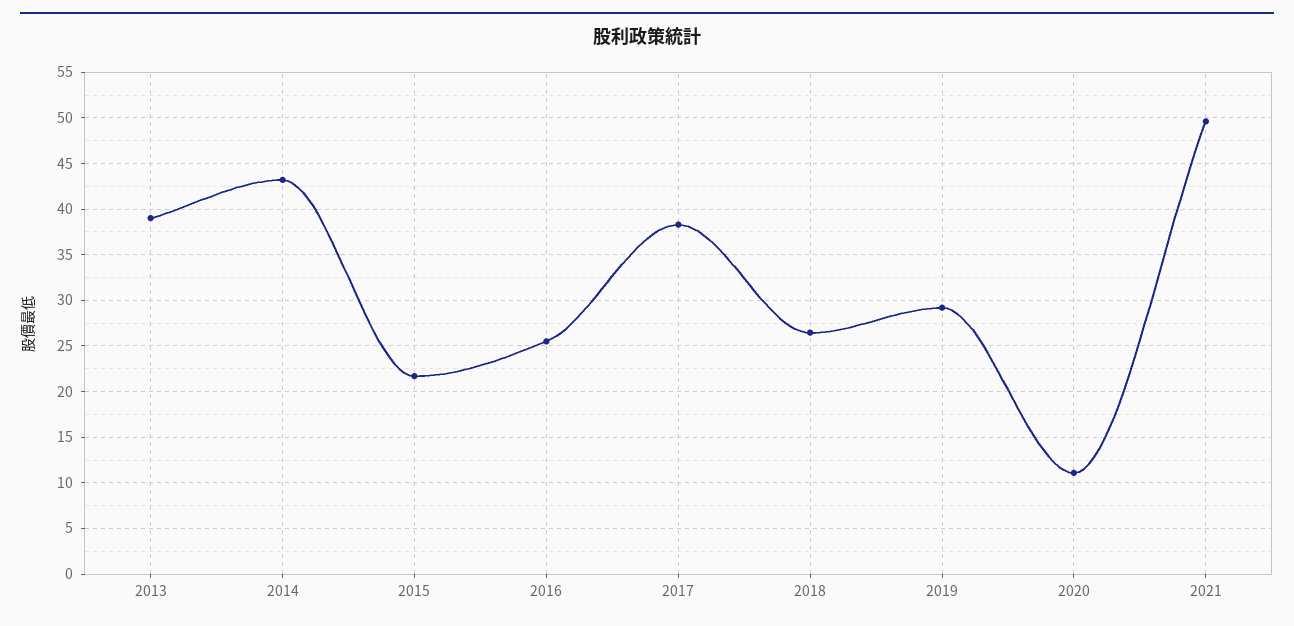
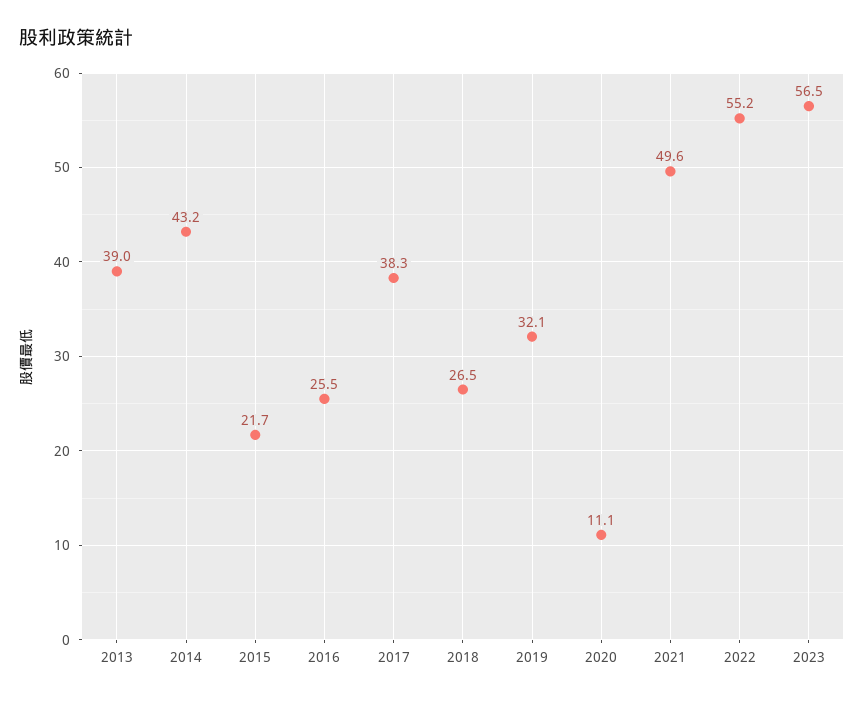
2019: 29 -> 32.1
2022: none -> 55.2
2023: none -> 56.5

